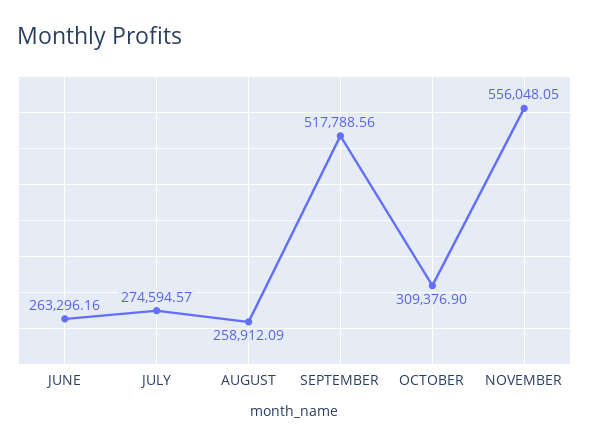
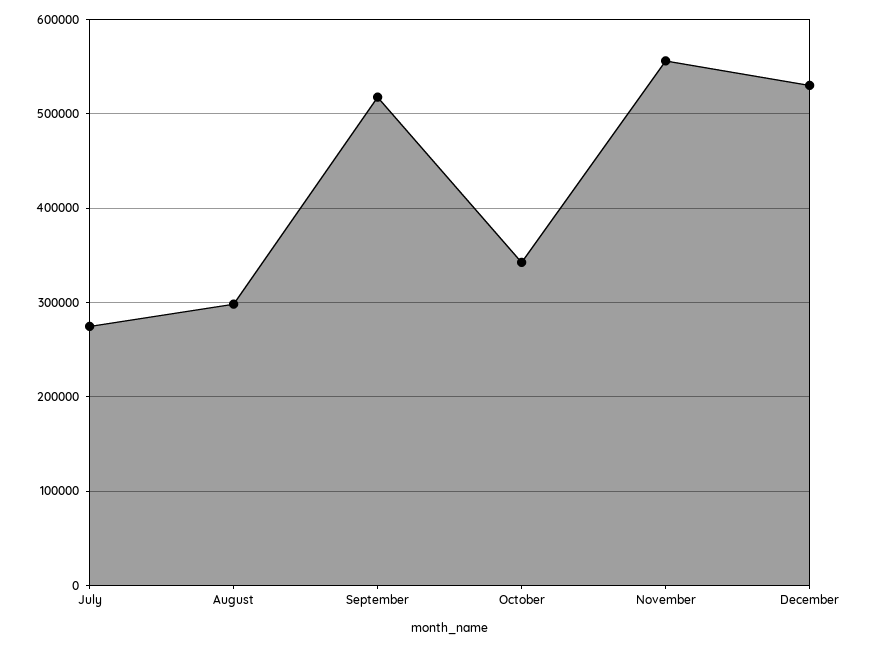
JUNE: 263296.16 -> none
AUGUST: 258912.09 -> 300000
OCTOBER: 309376.9 -> 340000
December: none -> 530000

